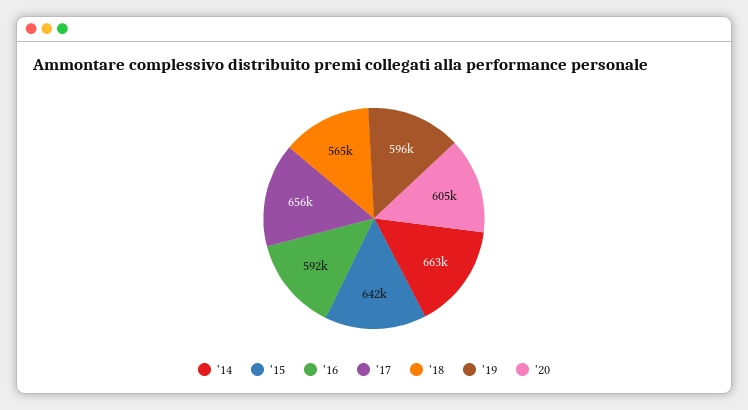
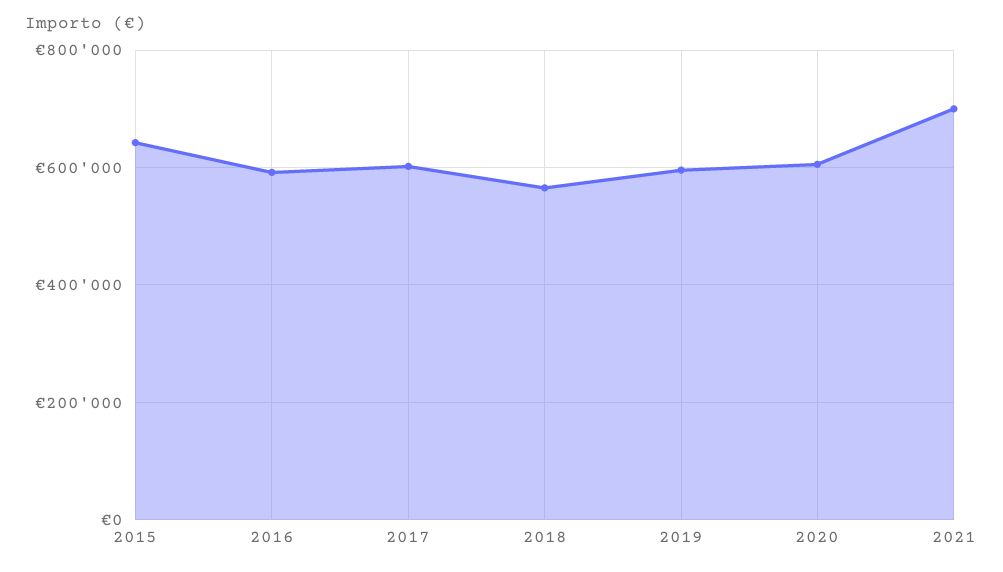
'14: 663000 -> none
'17: 656000 -> 600000
2021: none -> 700000

